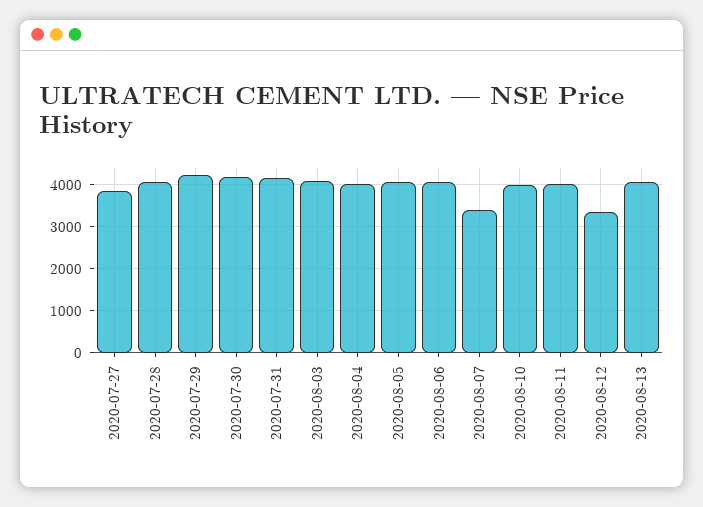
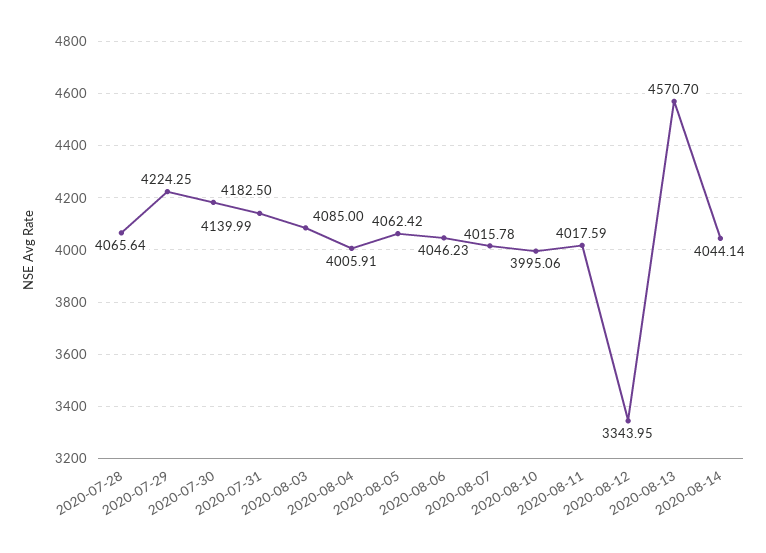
2020-07-27: 3800 -> none
2020-08-07: 3400 -> 4015.78
2020-08-13: 4000 -> 4570.7
2020-08-14: none -> 4044.14

